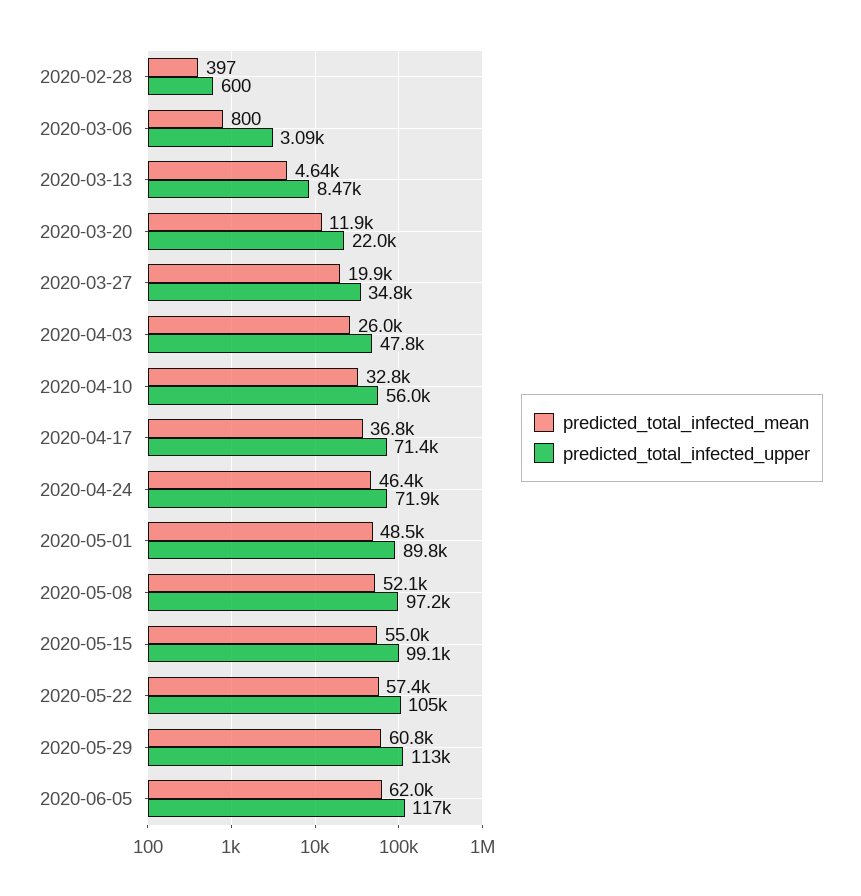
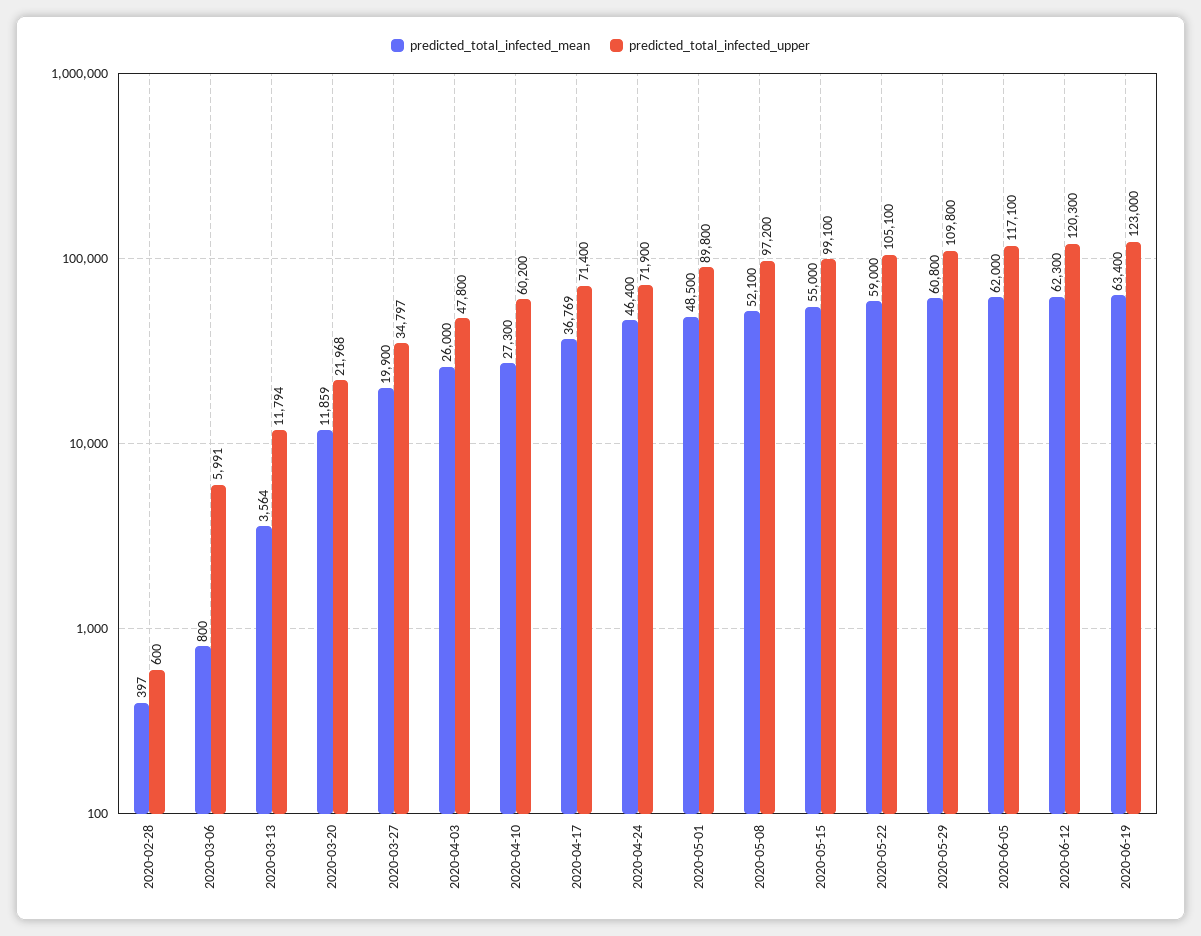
predicted_total_infected_upper, 2020-03-06: 3090 -> 5991
predicted_total_infected_mean, 2020-03-13: 4640 -> 3564
predicted_total_infected_upper, 2020-03-13: 8470 -> 11794
predicted_total_infected_mean, 2020-04-10: 32800 -> 27300
predicted_total_infected_upper, 2020-04-10: 56000 -> 60200
predicted_total_infected_mean, 2020-05-22: 57400 -> 59000
predicted_total_infected_upper, 2020-05-29: 113000 -> 109800
predicted_total_infected_mean, 2020-06-12: none -> 62300
predicted_total_infected_upper, 2020-06-12: none -> 120300
predicted_total_infected_mean, 2020-06-19: none -> 63400
predicted_total_infected_upper, 2020-06-19: none -> 123000

